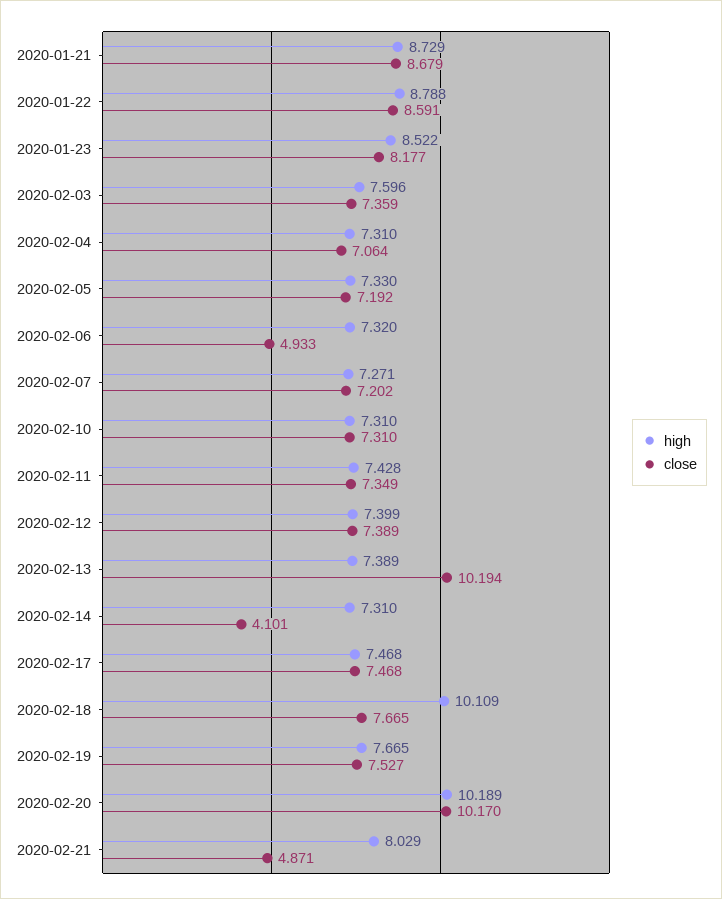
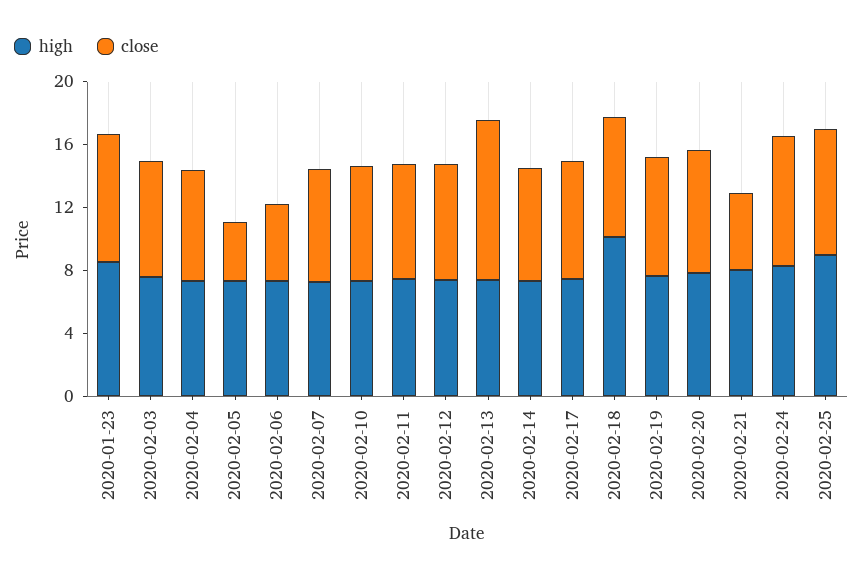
high, 2020-01-21: 8.729 -> none
close, 2020-01-21: 8.679 -> none
high, 2020-01-22: 8.788 -> none
close, 2020-01-22: 8.591 -> none
close, 2020-02-05: 7.192 -> 4
close, 2020-02-14: 4.101 -> 7
high, 2020-02-20: 10.189 -> 8
close, 2020-02-20: 10.17 -> 8
high, 2020-02-24: none -> 8
close, 2020-02-24: none -> 8
high, 2020-02-25: none -> 9
close, 2020-02-25: none -> 8

